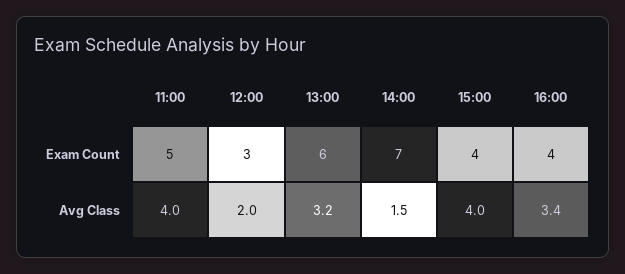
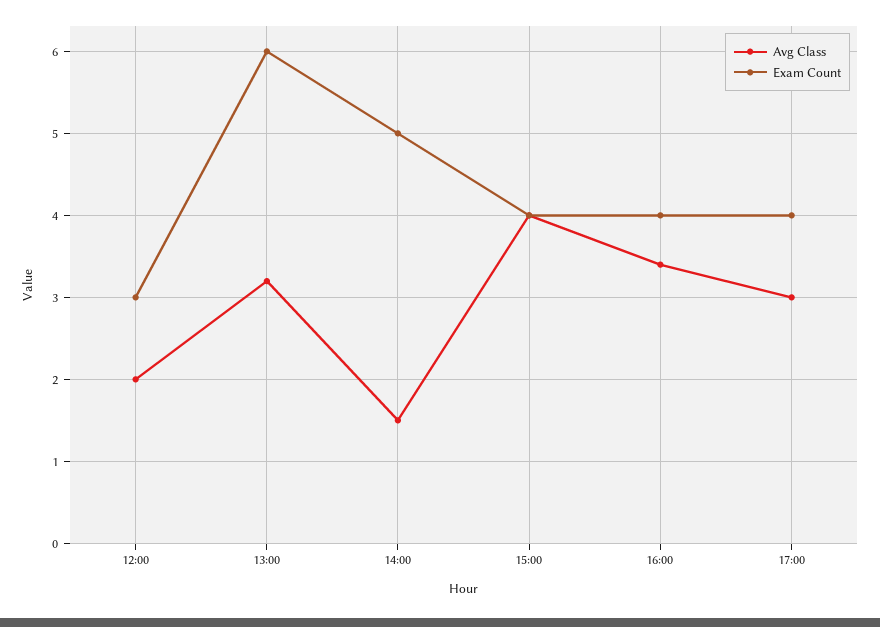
Exam Count, 11:00: 5 -> none
Exam Count, 14:00: 7 -> 5
Avg Class, 11:00: 4 -> none
Avg Class, 17:00: none -> 3
Exam Count, 17:00: none -> 4

